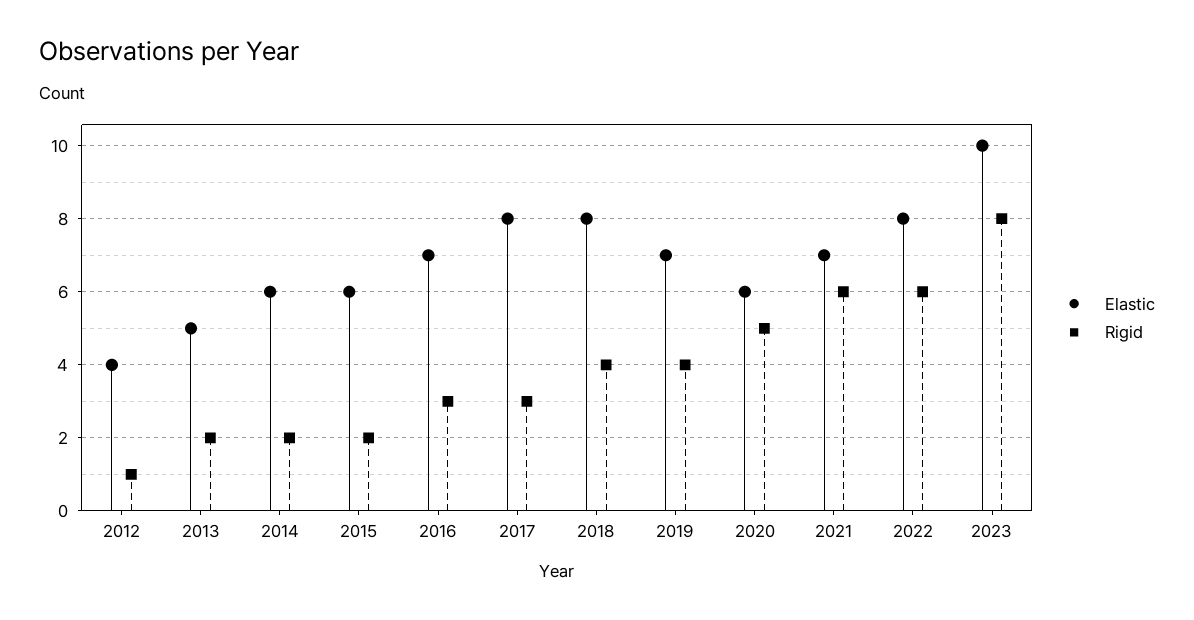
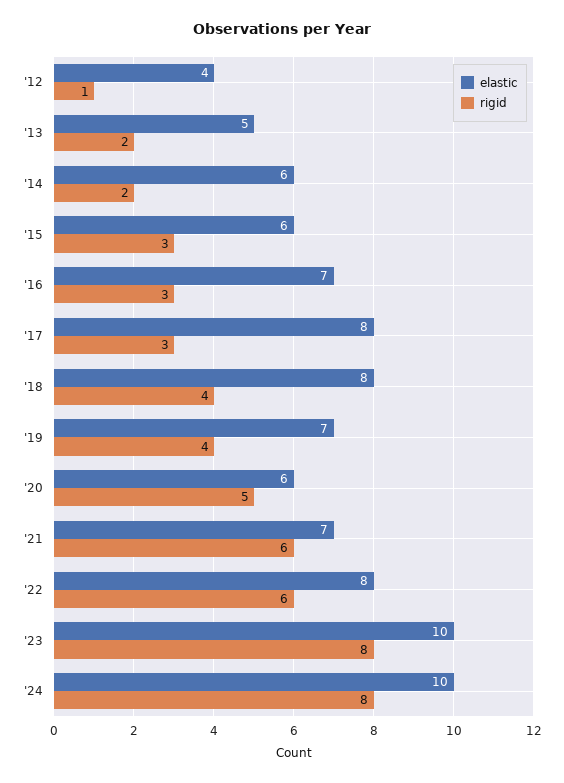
Rigid, 2015: 2 -> 3
Elastic, '24: none -> 10
Rigid, '24: none -> 8

